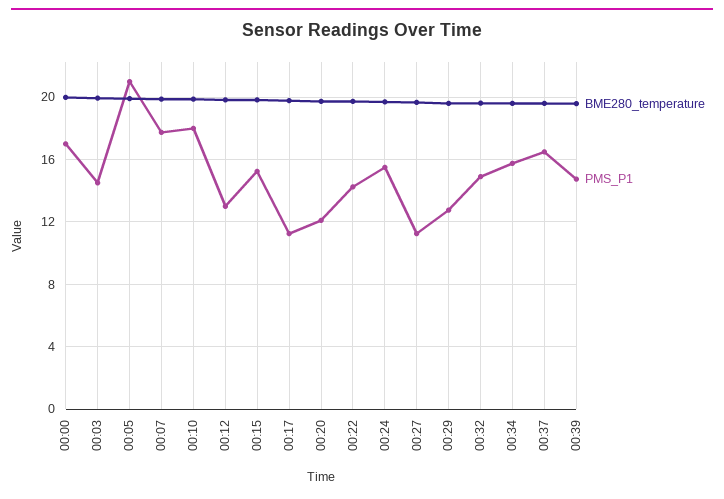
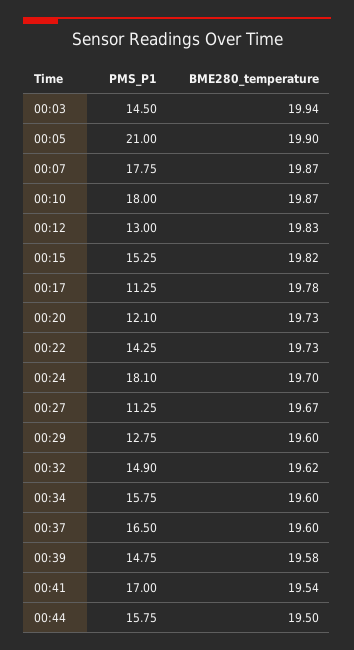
BME280_temperature, 00:00: 20 -> none
PMS_P1, 00:00: 17 -> none
PMS_P1, 00:24: 15.5 -> 18.1
PMS_P1, 00:41: none -> 17
BME280_temperature, 00:41: none -> 19.54
PMS_P1, 00:44: none -> 15.75
BME280_temperature, 00:44: none -> 19.5

